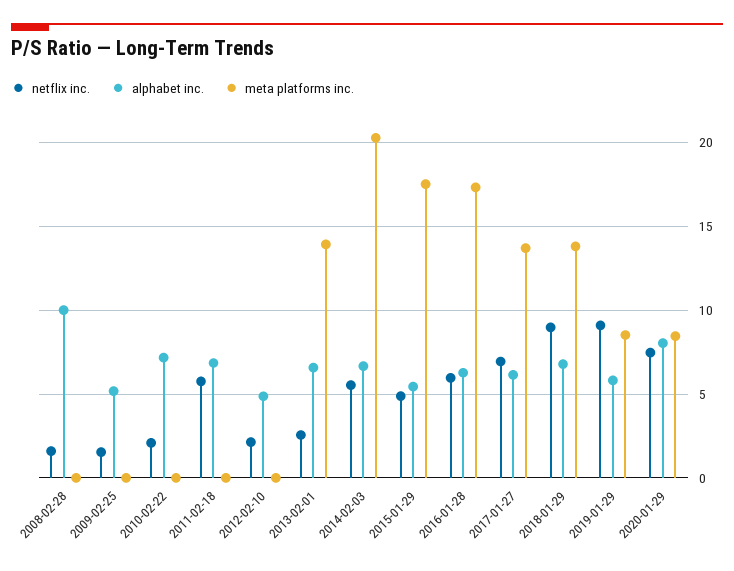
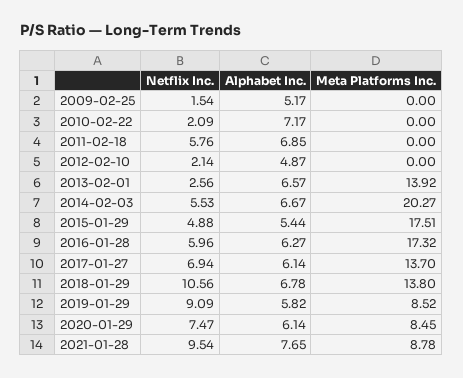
netflix inc., 2008-02-28: 1.5 -> none
alphabet inc., 2008-02-28: 10 -> none
meta platforms inc., 2008-02-28: 0 -> none
netflix inc., 2018-01-29: 9 -> 10.56
alphabet inc., 2020-01-29: 8 -> 6.14
netflix inc., 2021-01-28: none -> 9.54
alphabet inc., 2021-01-28: none -> 7.65
meta platforms inc., 2021-01-28: none -> 8.78

